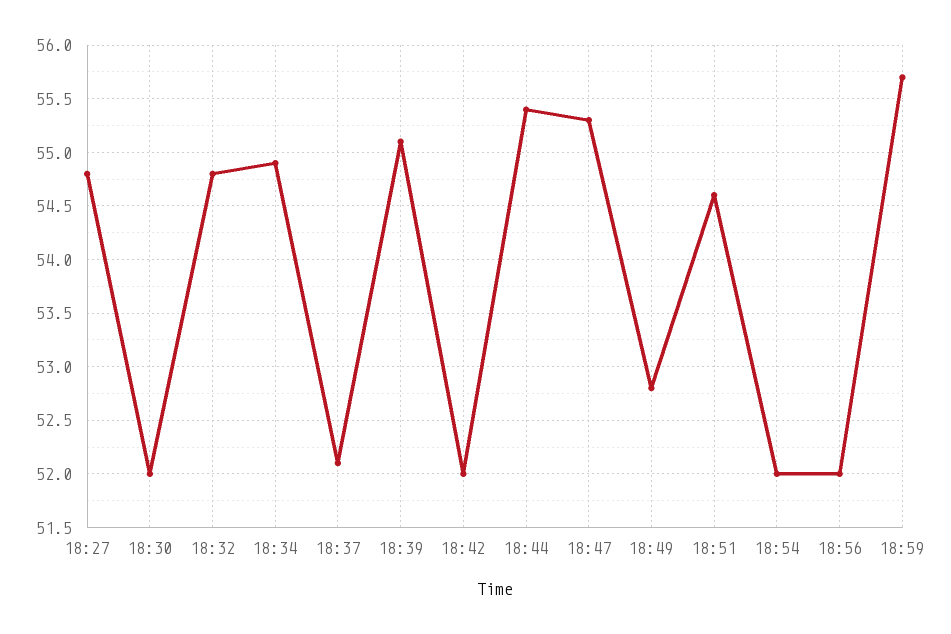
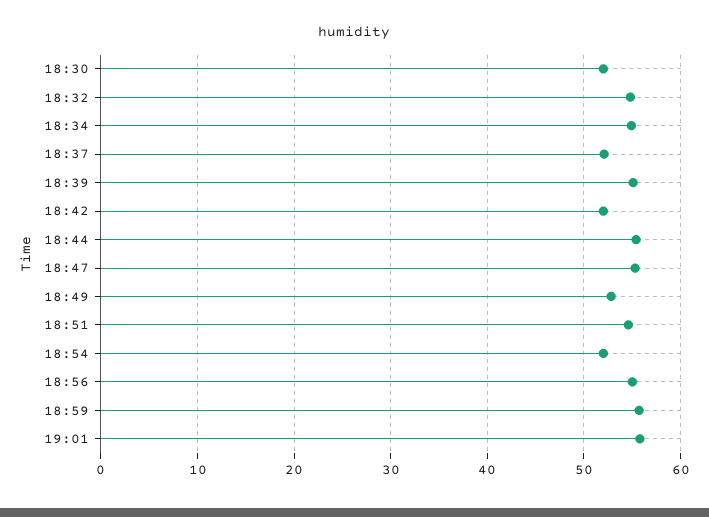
18:27: 54.8 -> none
18:56: 52 -> 55
19:01: none -> 56

